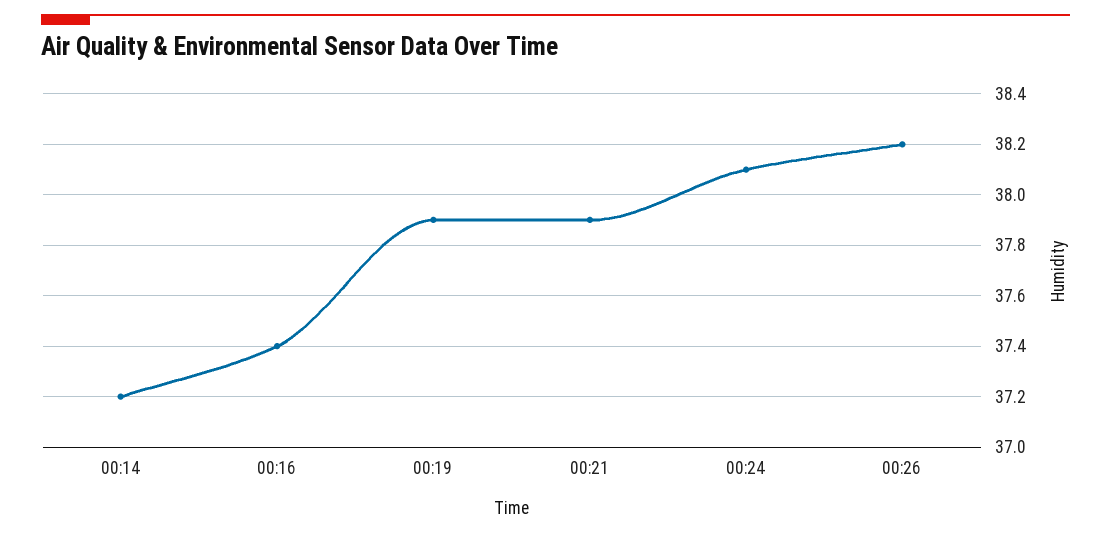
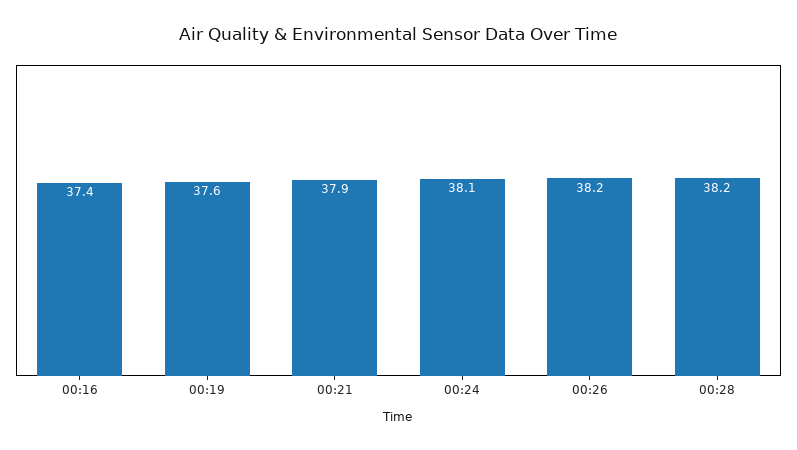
00:14: 37.2 -> none
00:19: 37.9 -> 37.6
00:28: none -> 38.2

